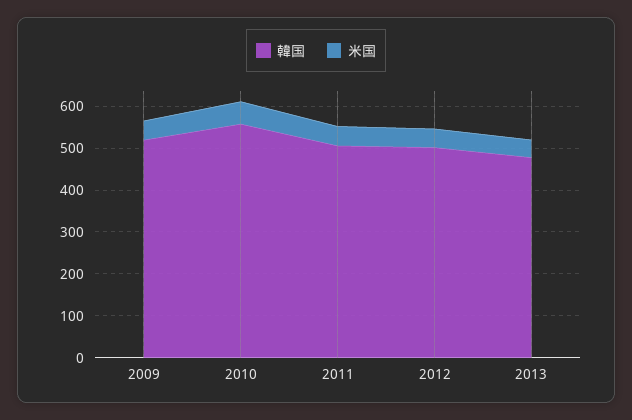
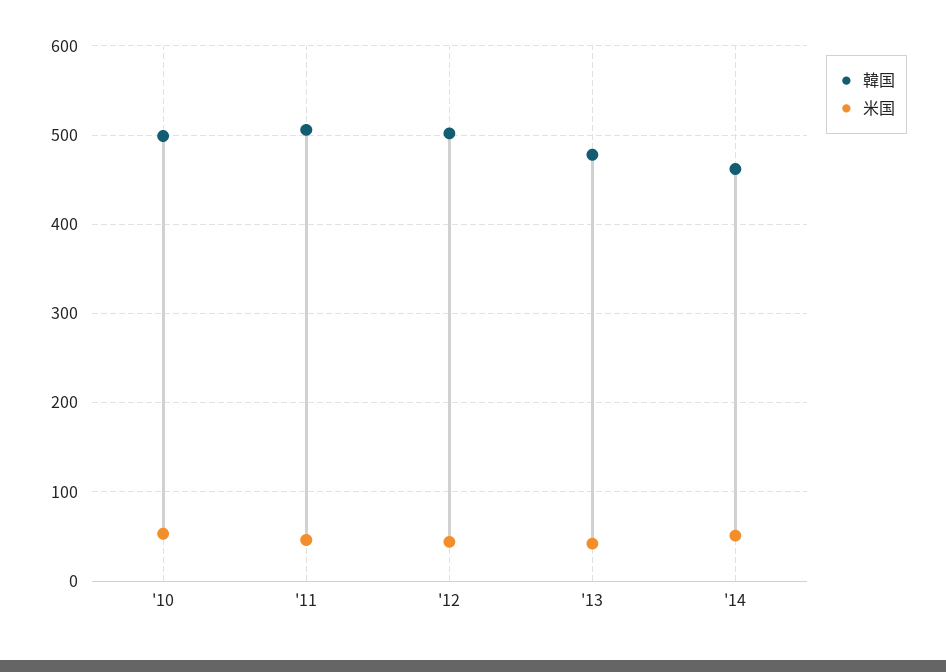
韓国, 2009: 520 -> none
米国, 2009: 40 -> none
韓国, 2010: 560 -> 500
韓国, '14: none -> 460
米国, '14: none -> 50

